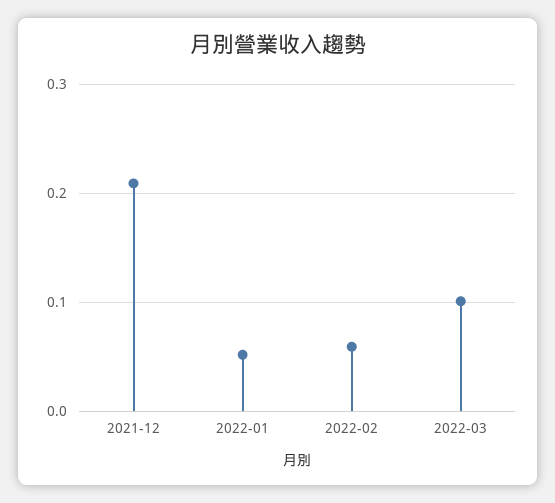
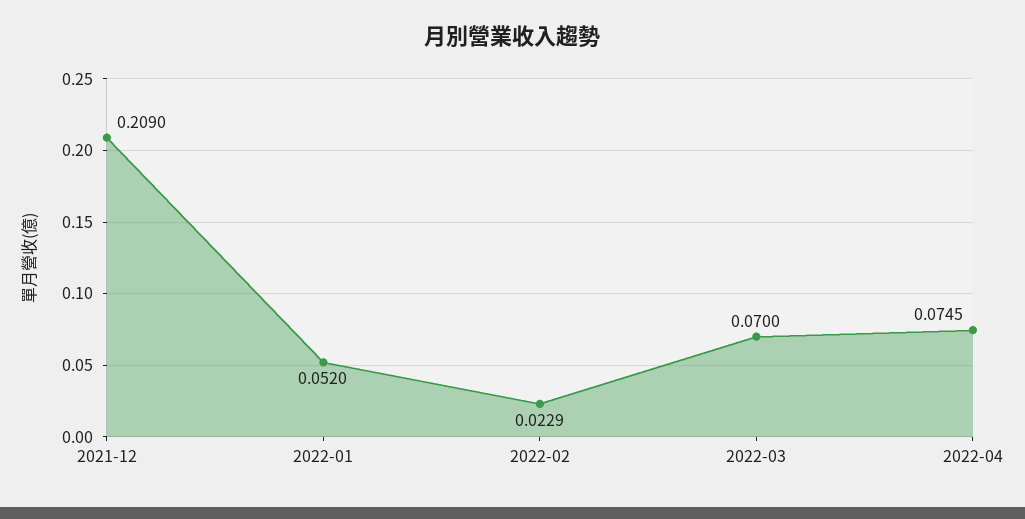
2022-02: 0.06 -> 0.0229
2022-03: 0.1 -> 0.07
2022-04: none -> 0.0745

